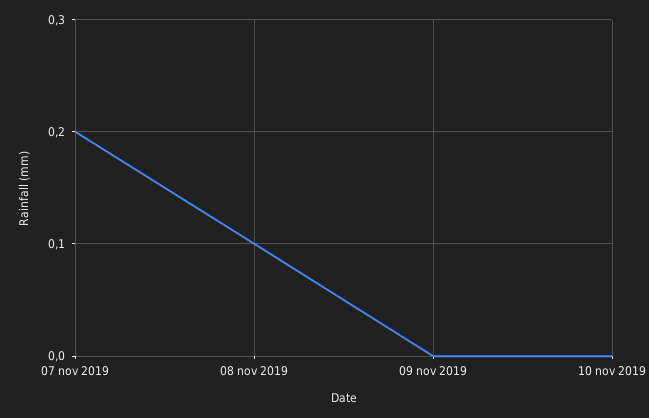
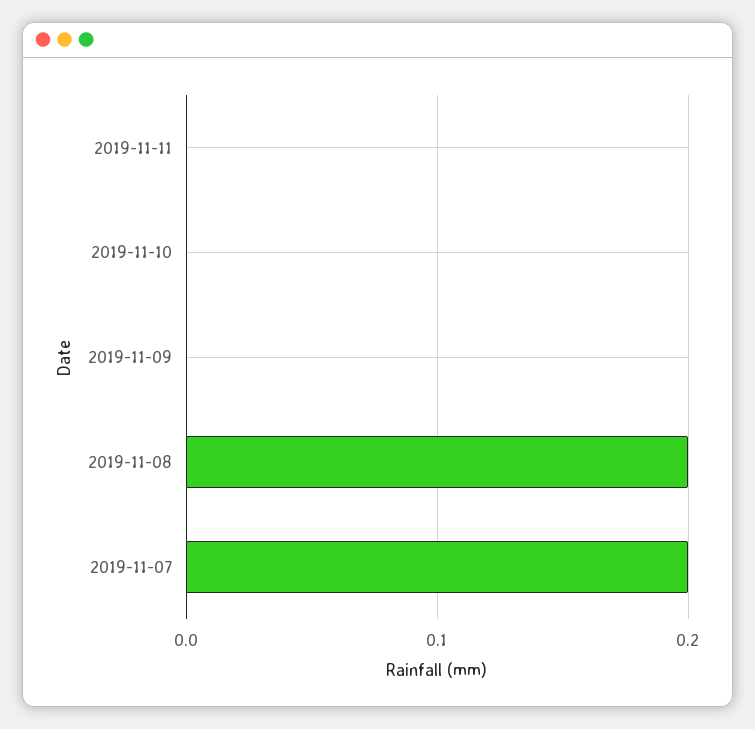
08 nov 2019: 0.1 -> 0.2
2019-11-11: none -> 0

